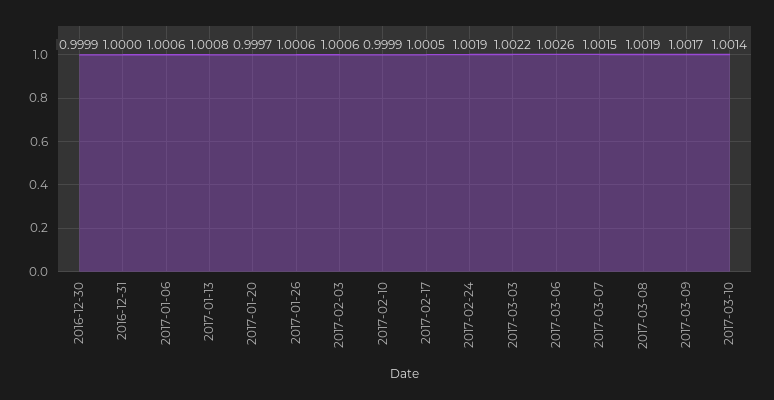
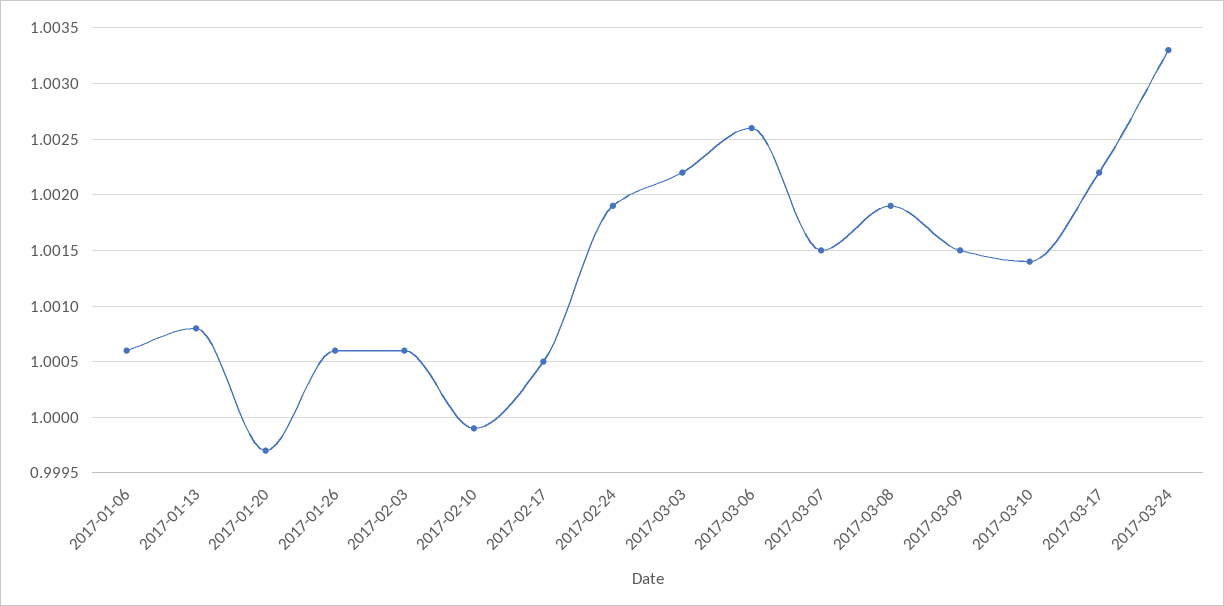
2016-12-30: 0.9999 -> none
2016-12-31: 1 -> none
2017-03-09: 1.0017 -> 1.0015
2017-03-17: none -> 1.0022
2017-03-24: none -> 1.0033

